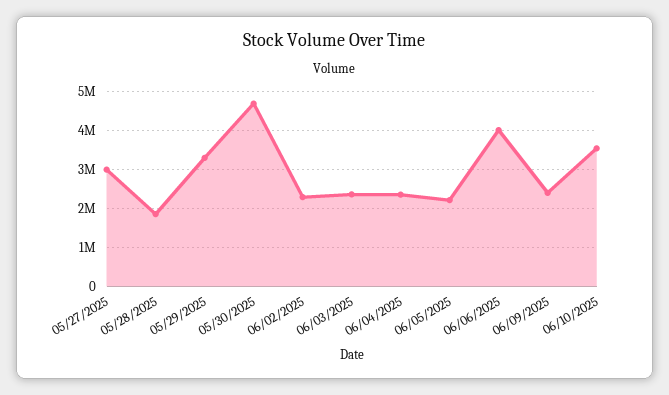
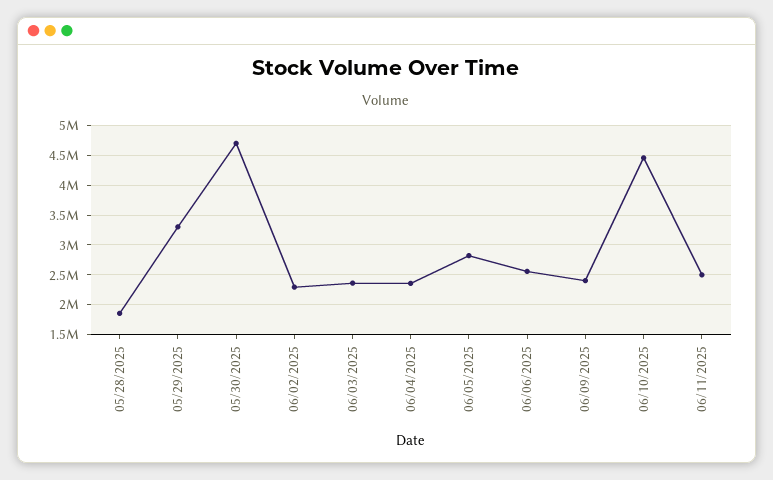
05/27/2025: 3000000 -> none
06/05/2025: 2200000 -> 2750000
06/06/2025: 4000000 -> 2500000
06/10/2025: 3600000 -> 4500000
06/11/2025: none -> 2500000

